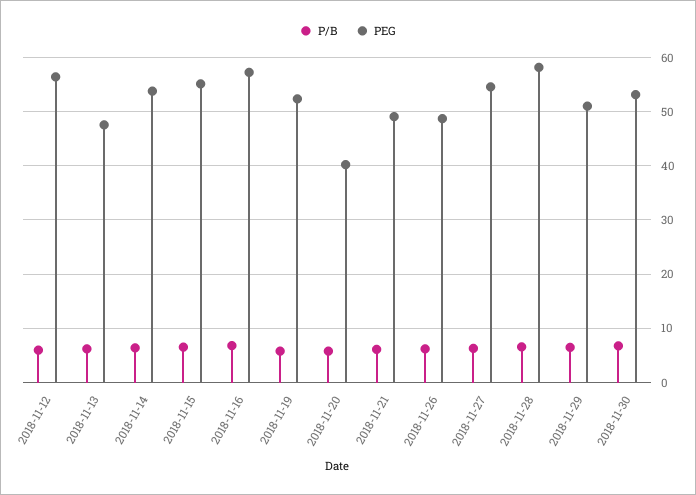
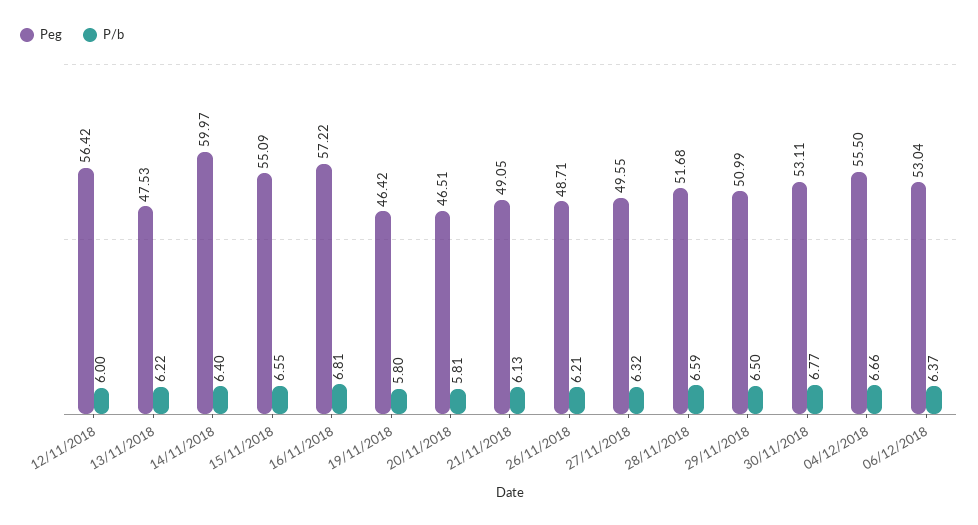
PEG, 2018-11-14: 54 -> 59.97
PEG, 2018-11-19: 52 -> 46.42
PEG, 2018-11-20: 40 -> 46.51
PEG, 2018-11-27: 54 -> 49.55
PEG, 2018-11-28: 58 -> 51.68
PEG, 04/12/2018: none -> 55.5
P/B, 04/12/2018: none -> 6.66
PEG, 06/12/2018: none -> 53.04
P/B, 06/12/2018: none -> 6.37

